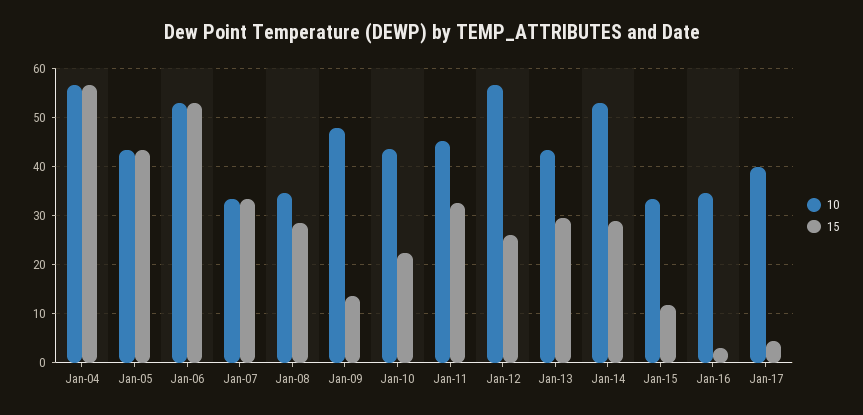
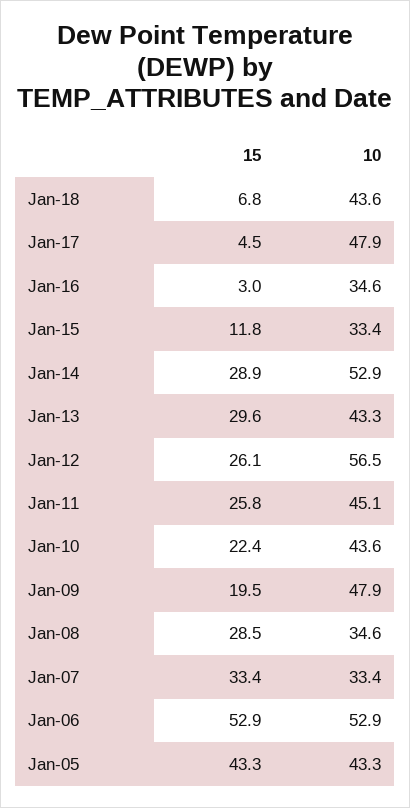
10, Jan-04: 56 -> none
15, Jan-04: 56 -> none
15, Jan-09: 14 -> 19.5
15, Jan-11: 32 -> 25.8
10, Jan-17: 40 -> 47.9
15, Jan-18: none -> 6.8
10, Jan-18: none -> 43.6

